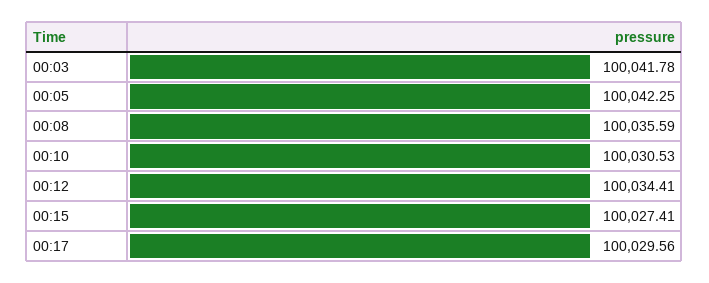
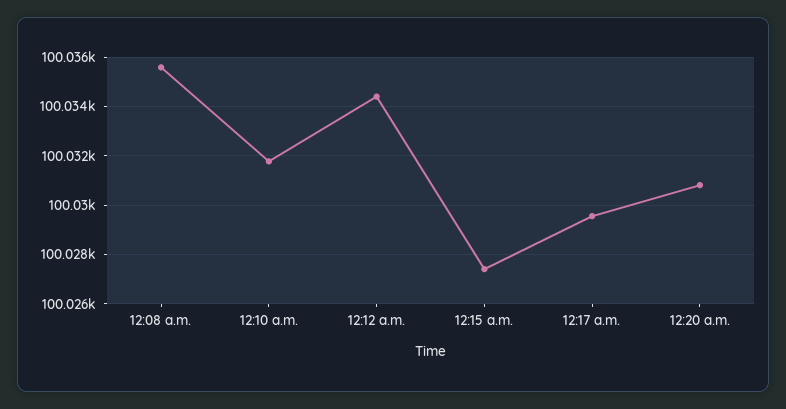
00:03: 100041.78 -> none
00:05: 100042.25 -> none
00:10: 100030.53 -> 100031.75
12:20 a.m.: none -> 100030.75

